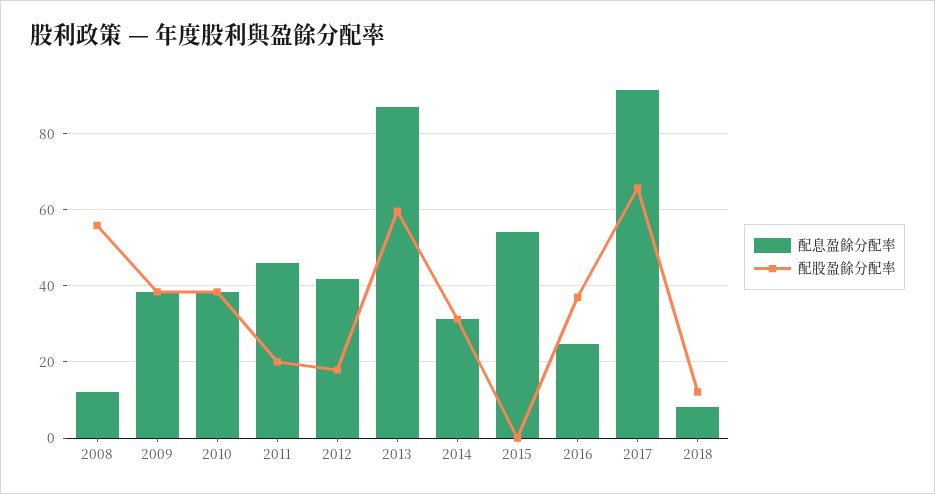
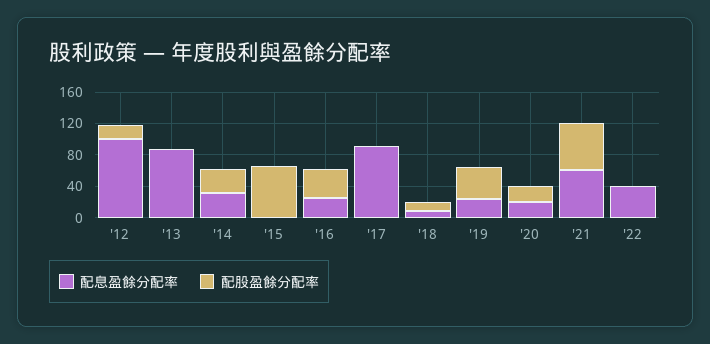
配息盈餘分配率, 2008: 12 -> none
配股盈餘分配率, 2008: 56 -> none
配息盈餘分配率, 2009: 38 -> none
配股盈餘分配率, 2009: 38 -> none
配息盈餘分配率, 2010: 38 -> none
配股盈餘分配率, 2010: 38 -> none
配息盈餘分配率, 2011: 46 -> none
配股盈餘分配率, 2011: 20 -> none
配息盈餘分配率, 2012: 42 -> 100
配股盈餘分配率, 2013: 60 -> 0
配息盈餘分配率, 2015: 54 -> 0
配股盈餘分配率, 2015: 0 -> 60
配股盈餘分配率, 2017: 66 -> 0
配息盈餘分配率, '19: none -> 20
配股盈餘分配率, '19: none -> 40
配息盈餘分配率, '20: none -> 20
配股盈餘分配率, '20: none -> 20
配息盈餘分配率, '21: none -> 60
配股盈餘分配率, '21: none -> 60
配息盈餘分配率, '22: none -> 40
配股盈餘分配率, '22: none -> 0

